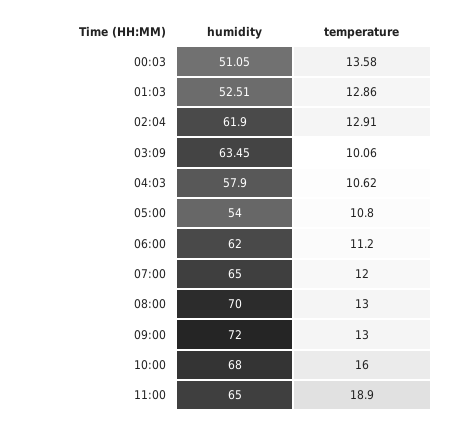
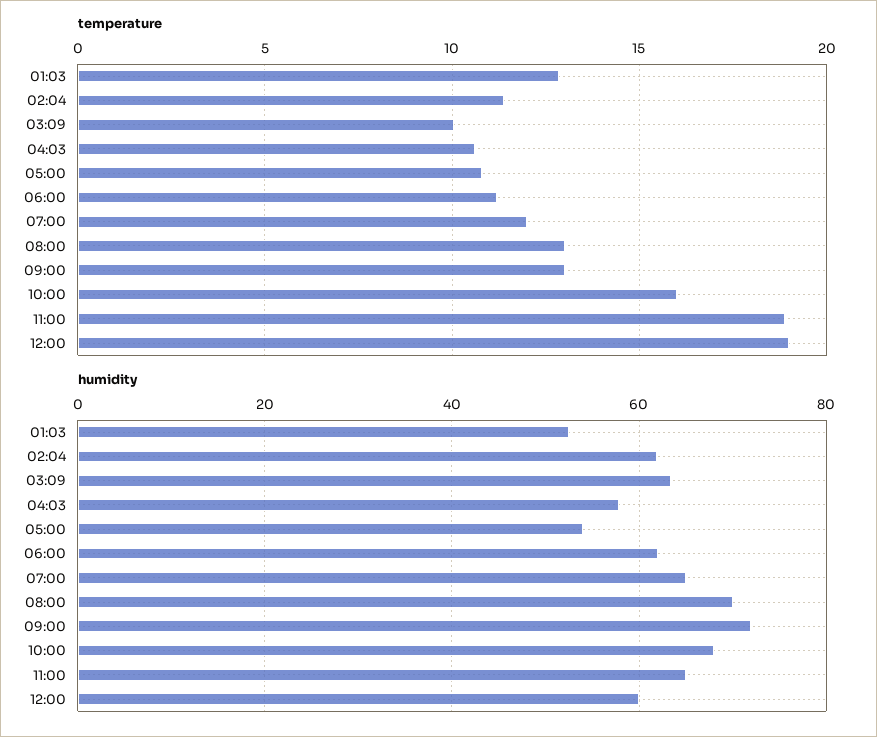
humidity, 00:03: 51.05 -> none
temperature, 00:03: 13.58 -> none
temperature, 02:04: 12.91 -> 11.5
temperature, 12:00: none -> 19
humidity, 12:00: none -> 60

